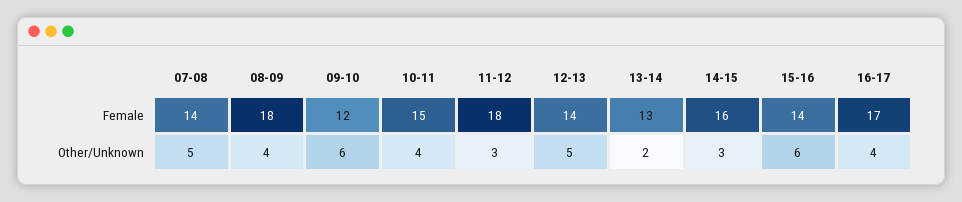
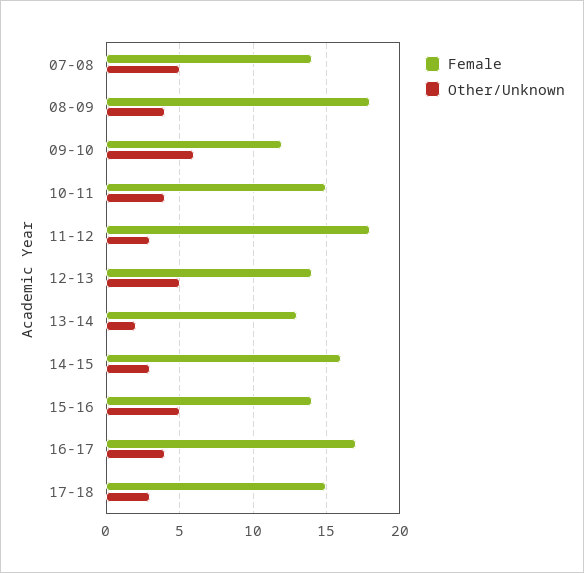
Other/Unknown, 15-16: 6 -> 5
Female, 17-18: none -> 15
Other/Unknown, 17-18: none -> 3

